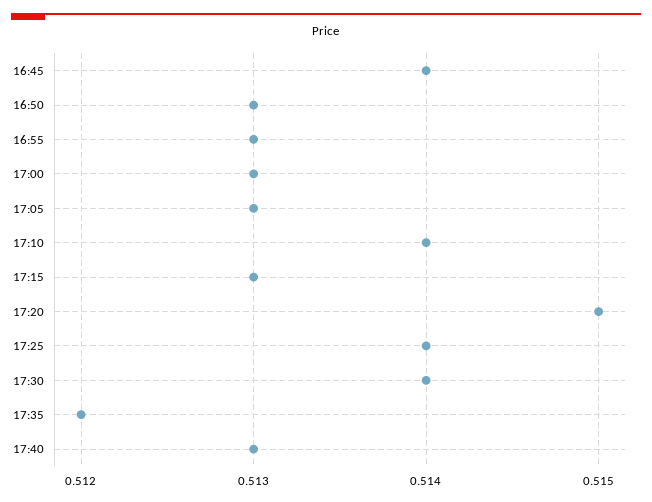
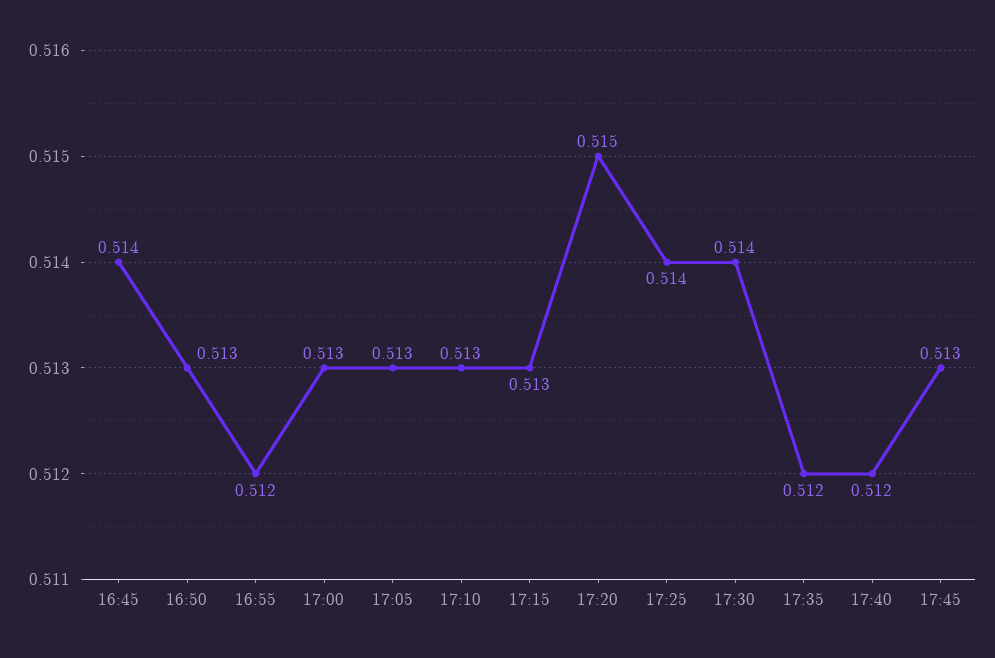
16:55: 0.513 -> 0.512
17:10: 0.514 -> 0.513
17:40: 0.513 -> 0.512
17:45: none -> 0.513

